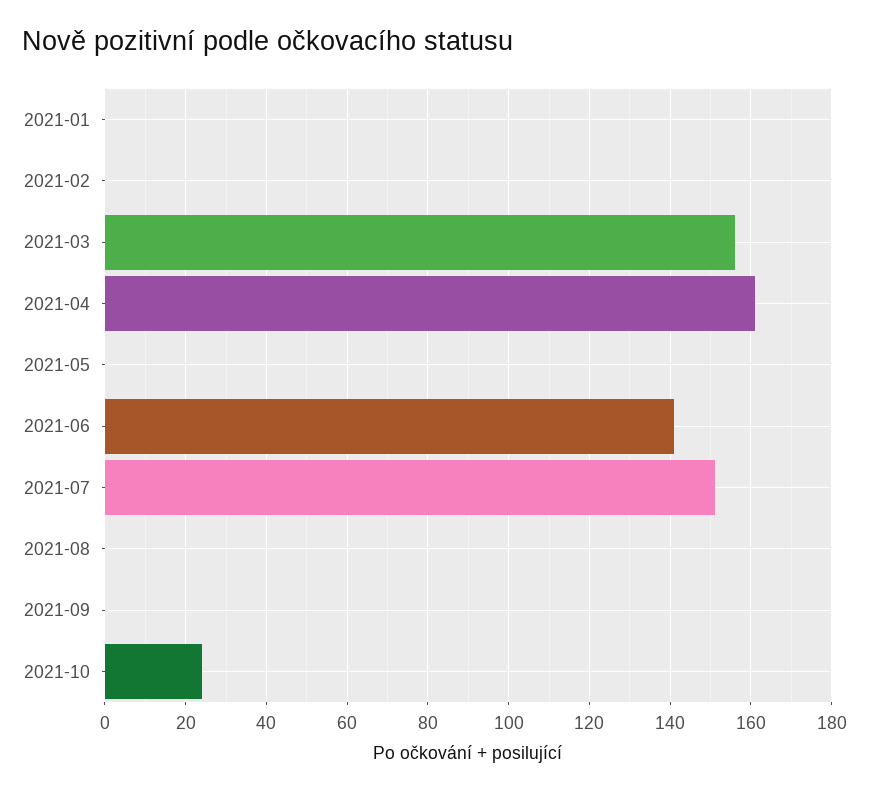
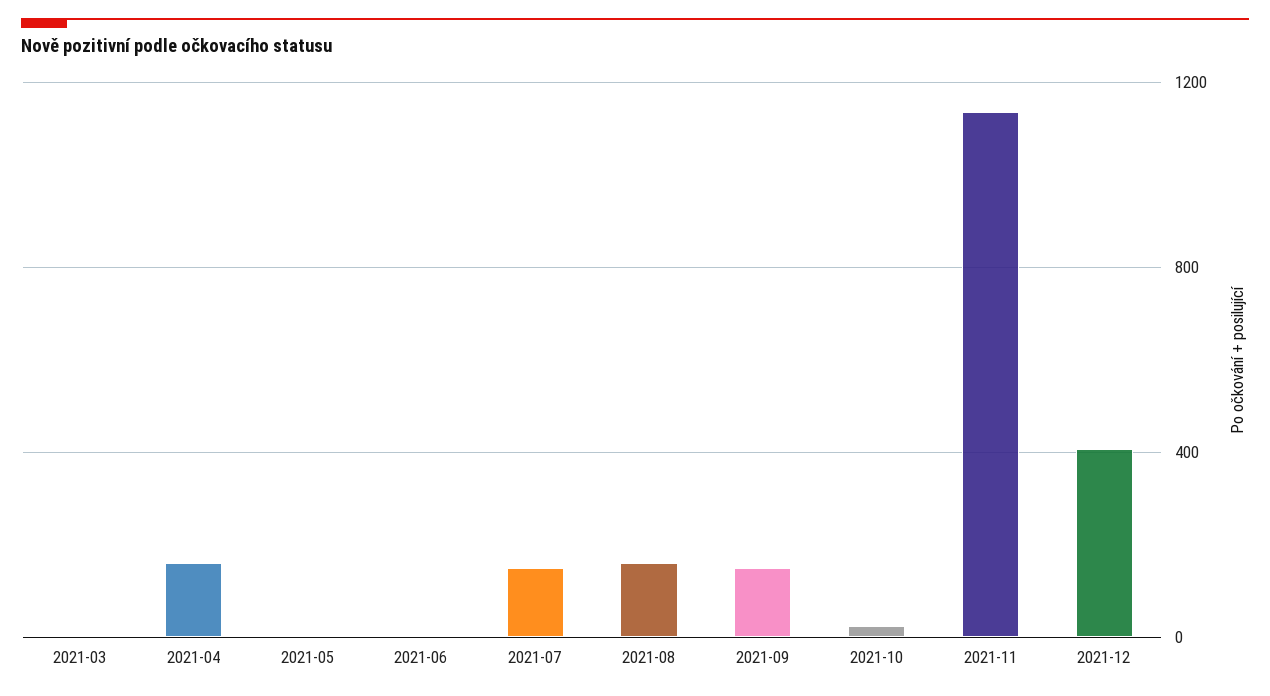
2021-01: 0 -> none
2021-02: 0 -> none
2021-03: 155 -> 0
2021-06: 140 -> 0
2021-08: 0 -> 150
2021-09: 0 -> 150
2021-11: none -> 1150
2021-12: none -> 400

